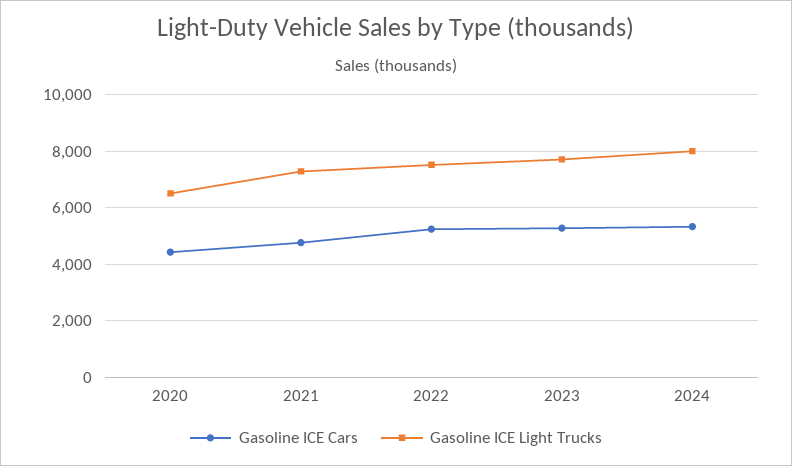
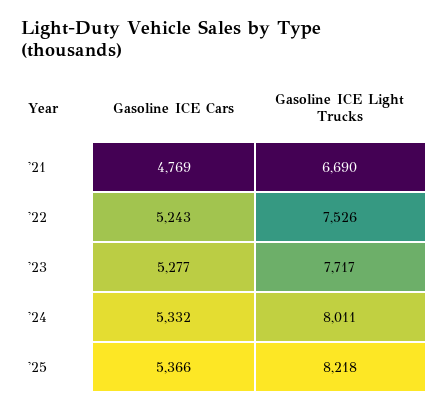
Gasoline ICE Cars, 2020: 4500 -> none
Gasoline ICE Light Trucks, 2020: 6500 -> none
Gasoline ICE Light Trucks, 2021: 7250 -> 6690
Gasoline ICE Cars, '25: none -> 5366
Gasoline ICE Light Trucks, '25: none -> 8218

